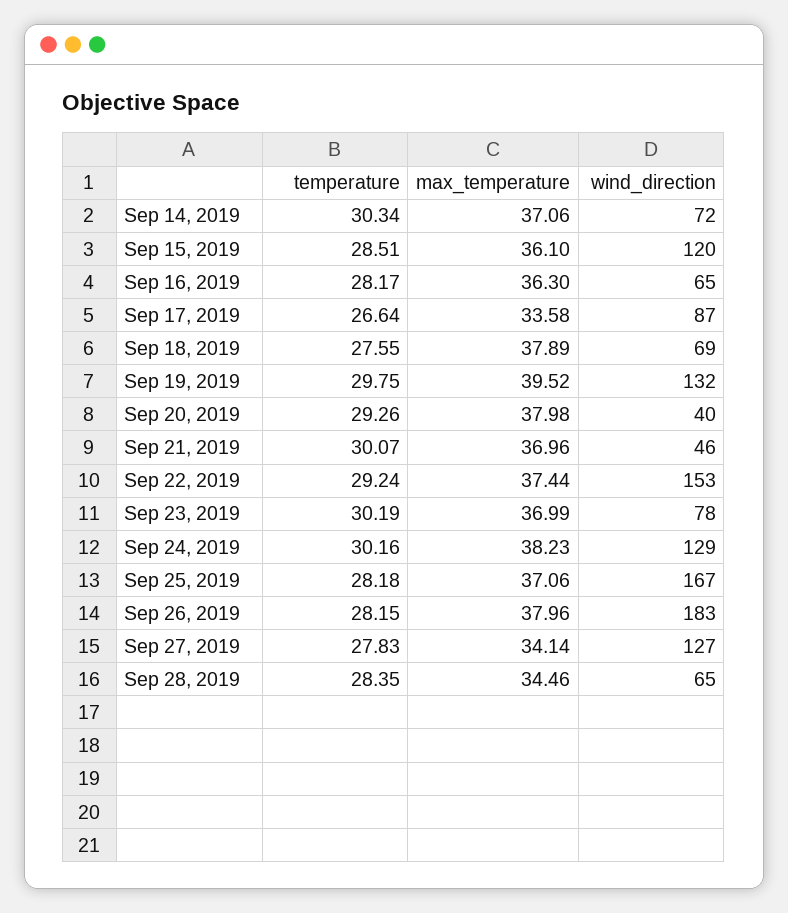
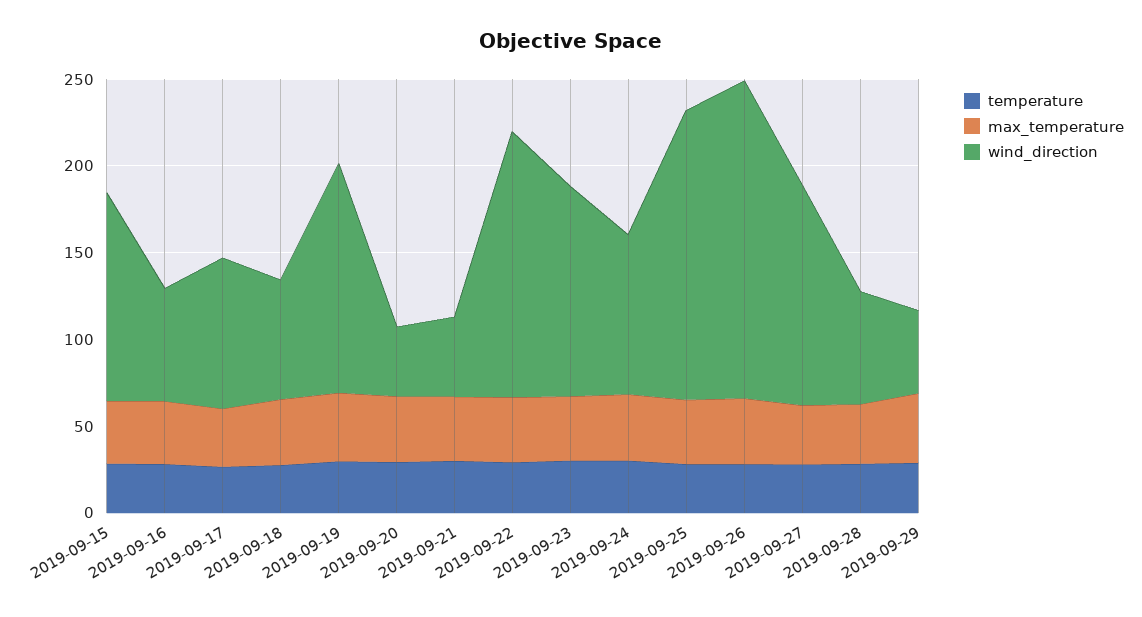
temperature, Sep 14, 2019: 30.34 -> none
max_temperature, Sep 14, 2019: 37.06 -> none
wind_direction, Sep 14, 2019: 72 -> none
wind_direction, Sep 23, 2019: 78 -> 120
wind_direction, Sep 24, 2019: 129 -> 90
temperature, 2019-09-29: none -> 30
max_temperature, 2019-09-29: none -> 40
wind_direction, 2019-09-29: none -> 50

